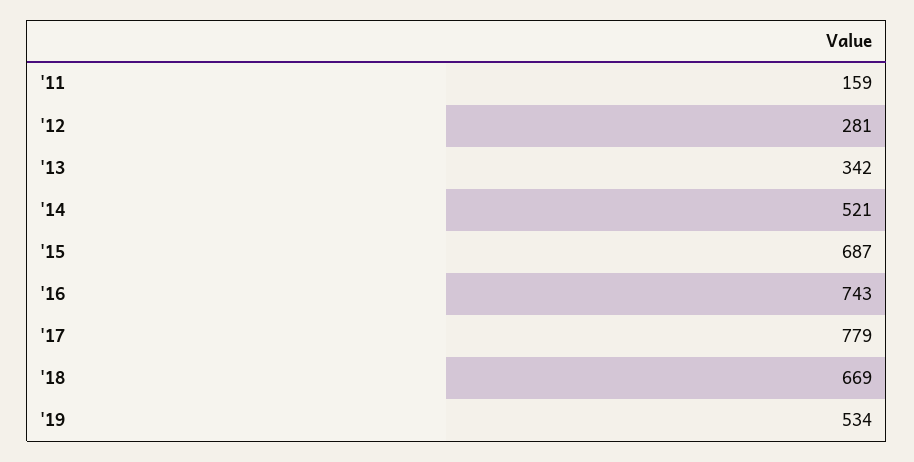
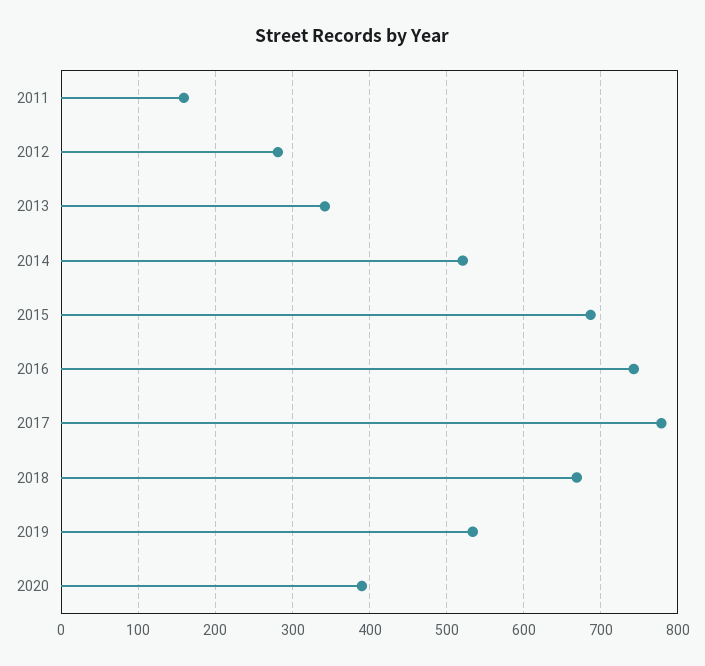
2020: none -> 390

